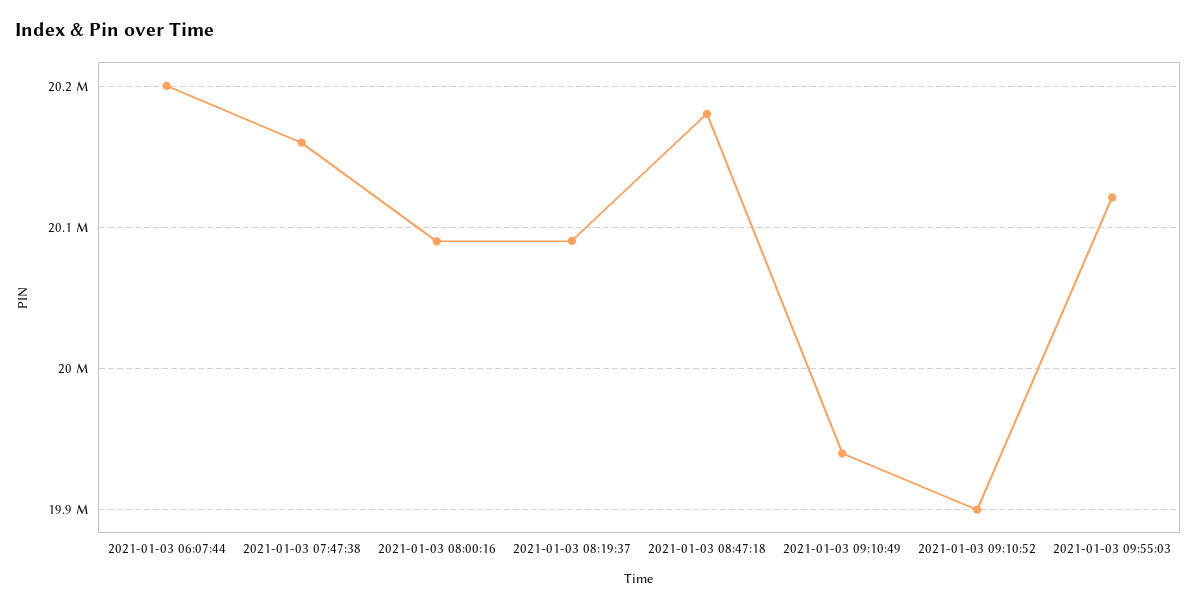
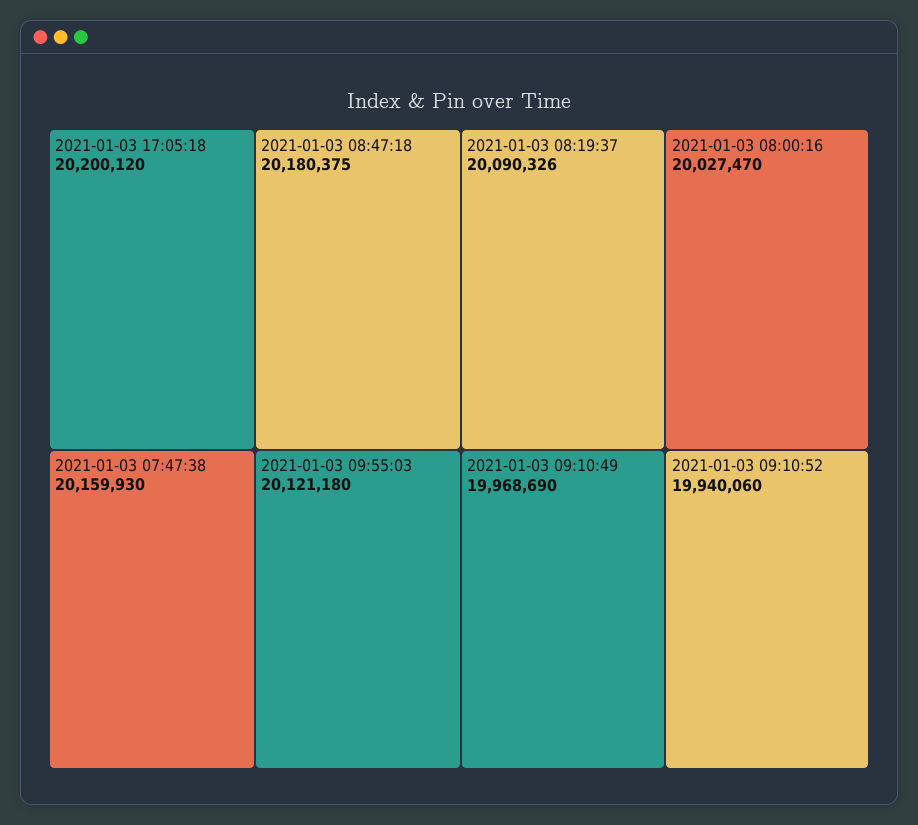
2021-01-03 06:07:44: 20200000 -> none
2021-01-03 08:00:16: 20090000 -> 20027470
2021-01-03 09:10:49: 19940000 -> 19968690
2021-01-03 09:10:52: 19900000 -> 19940060
2021-01-03 17:05:18: none -> 20200120

